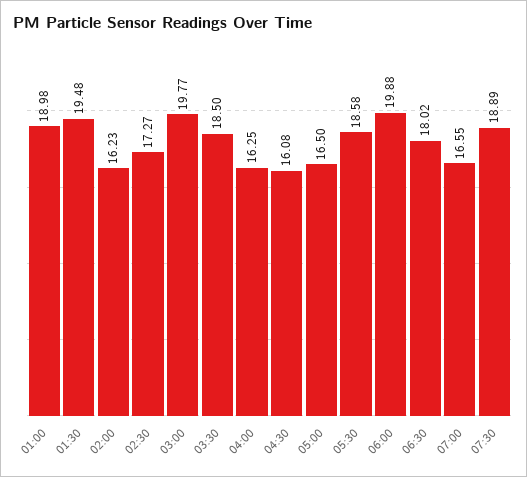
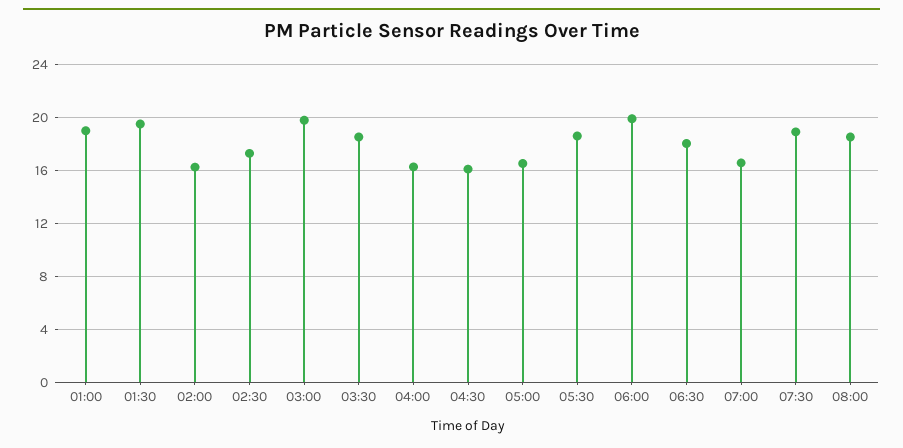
08:00: none -> 18.5

